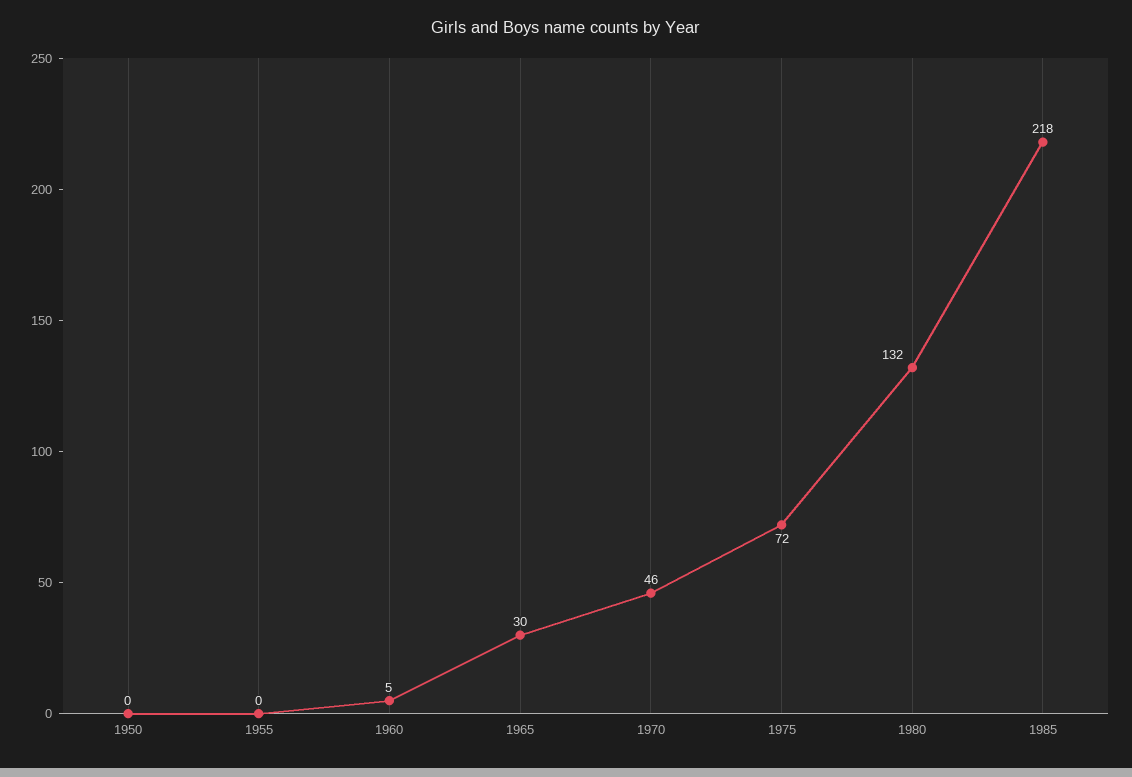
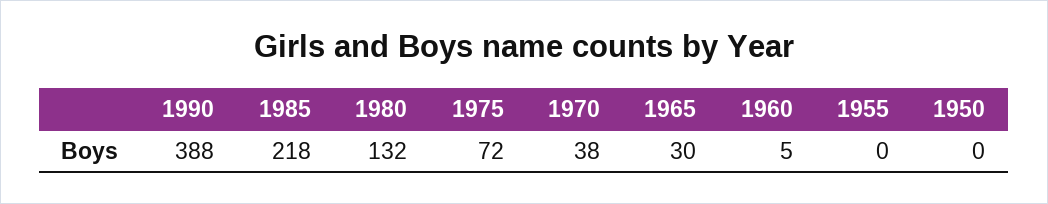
1970: 46 -> 38
1990: none -> 388

